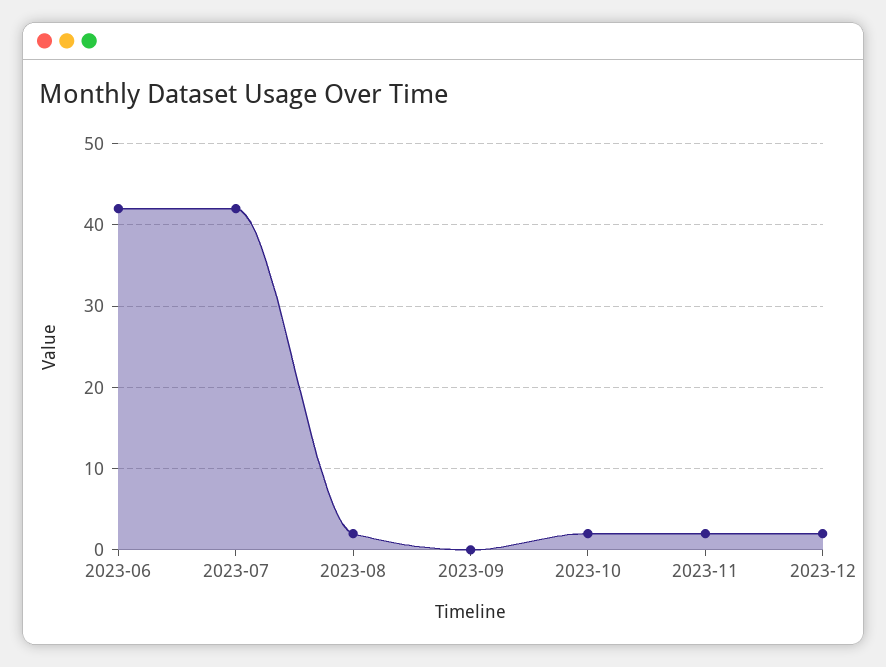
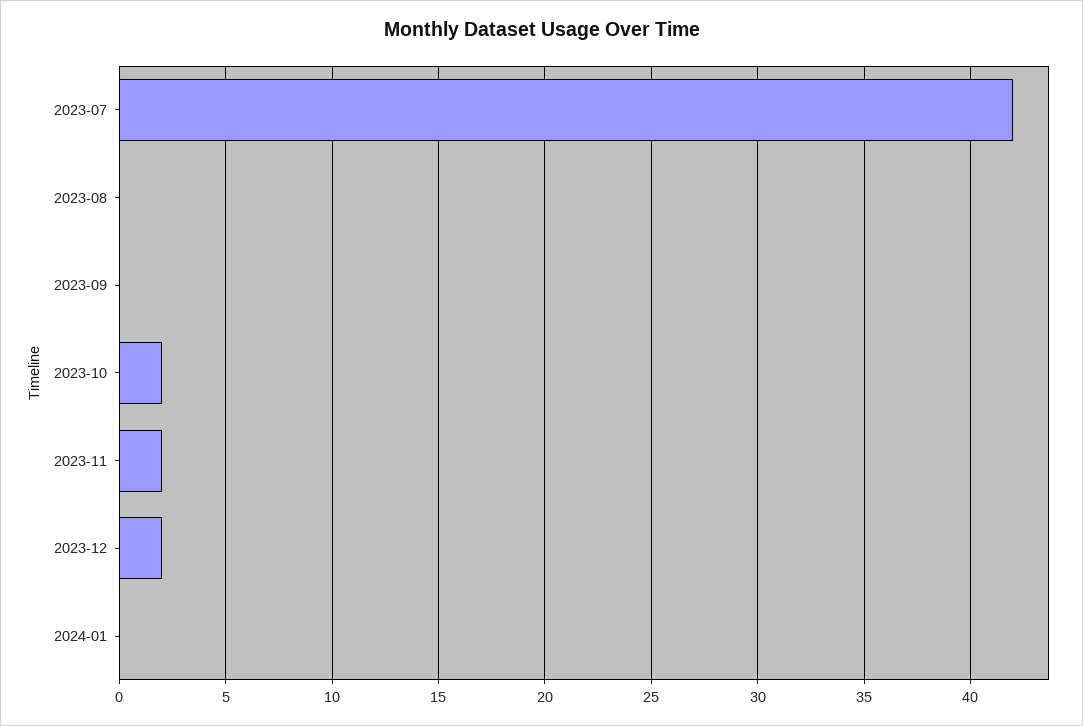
2023-06: 42 -> none
2023-08: 2 -> 0
2024-01: none -> 0

